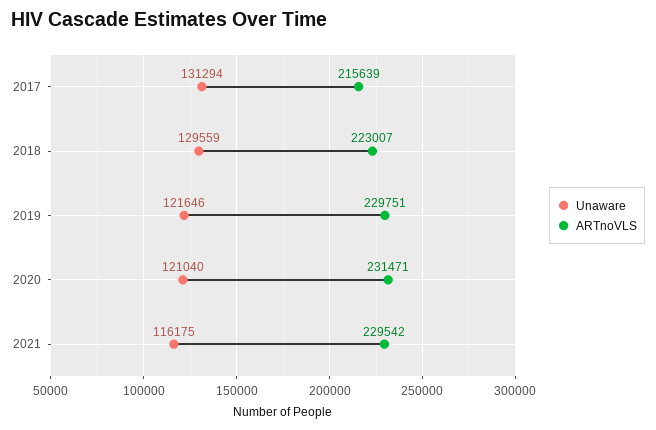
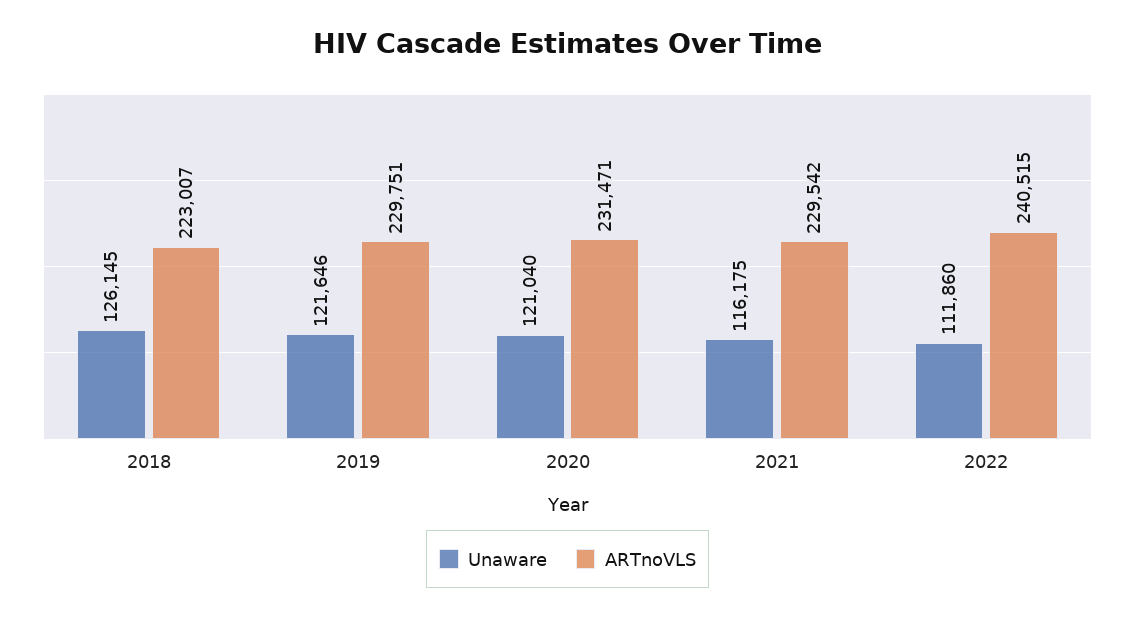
Unaware, 2017: 131294 -> none
ARTnoVLS, 2017: 215639 -> none
Unaware, 2018: 129559 -> 126145
Unaware, 2022: none -> 111860
ARTnoVLS, 2022: none -> 240515

